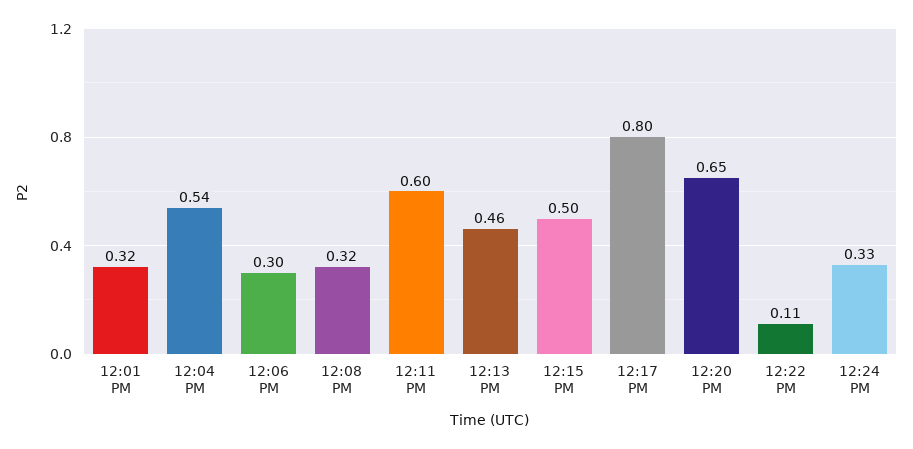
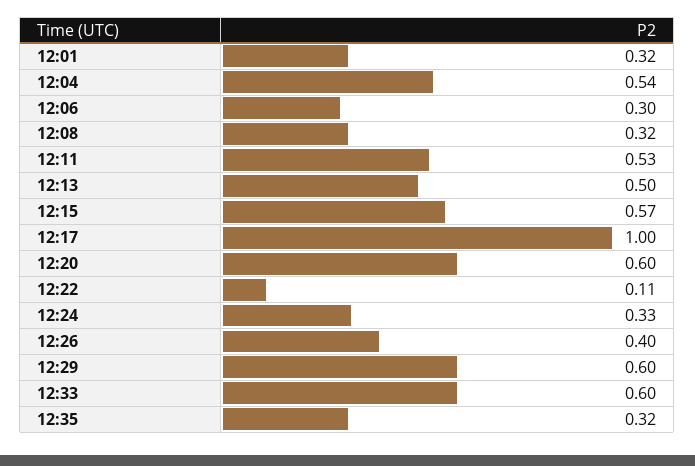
12:11 PM: 0.6 -> 0.53
12:13 PM: 0.46 -> 0.5
12:15 PM: 0.5 -> 0.57
12:17 PM: 0.8 -> 1
12:20 PM: 0.65 -> 0.6
12:26: none -> 0.4
12:29: none -> 0.6
12:33: none -> 0.6
12:35: none -> 0.32

